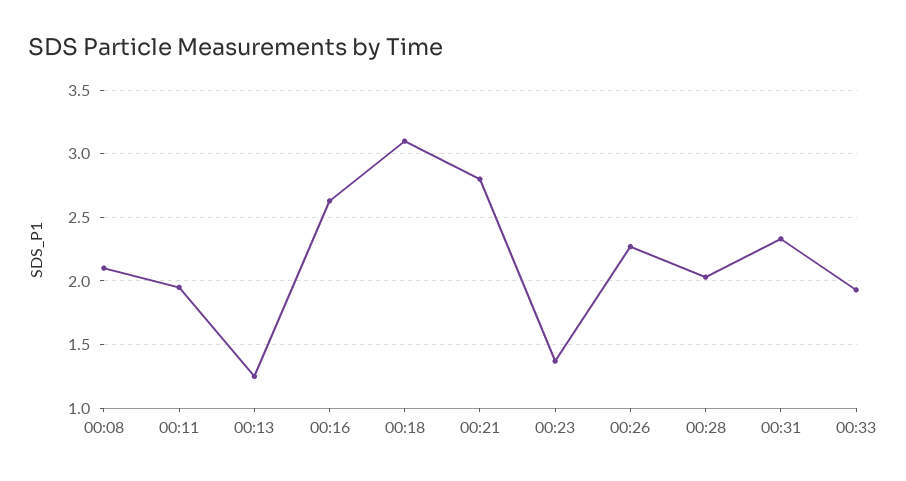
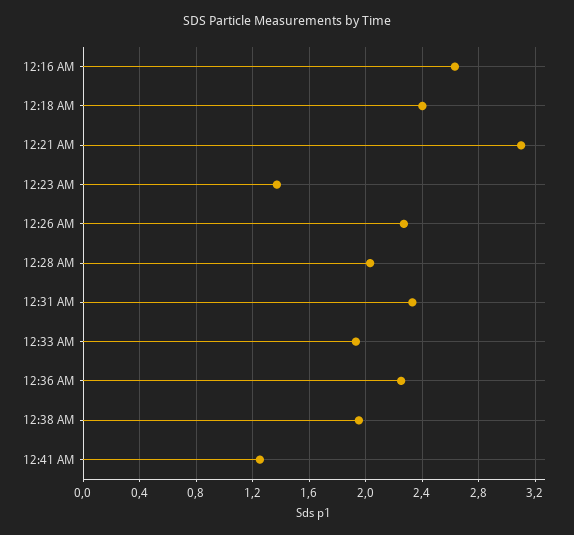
00:08: 2.1 -> none
00:11: 1.95 -> none
00:13: 1.25 -> none
00:18: 3.1 -> 2.4
00:21: 2.8 -> 3.1
12:36 AM: none -> 2.25
12:38 AM: none -> 1.95
12:41 AM: none -> 1.25

